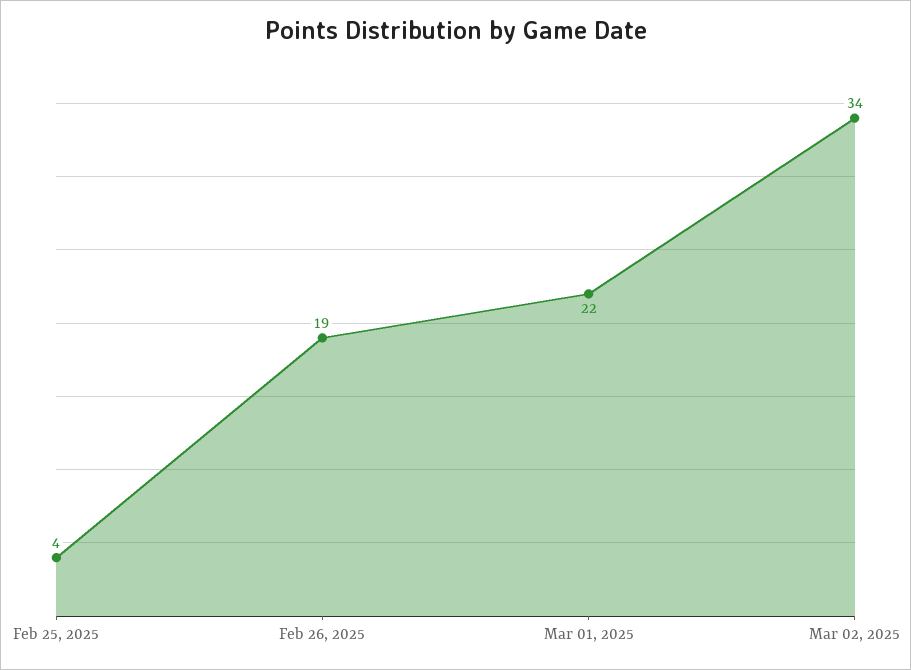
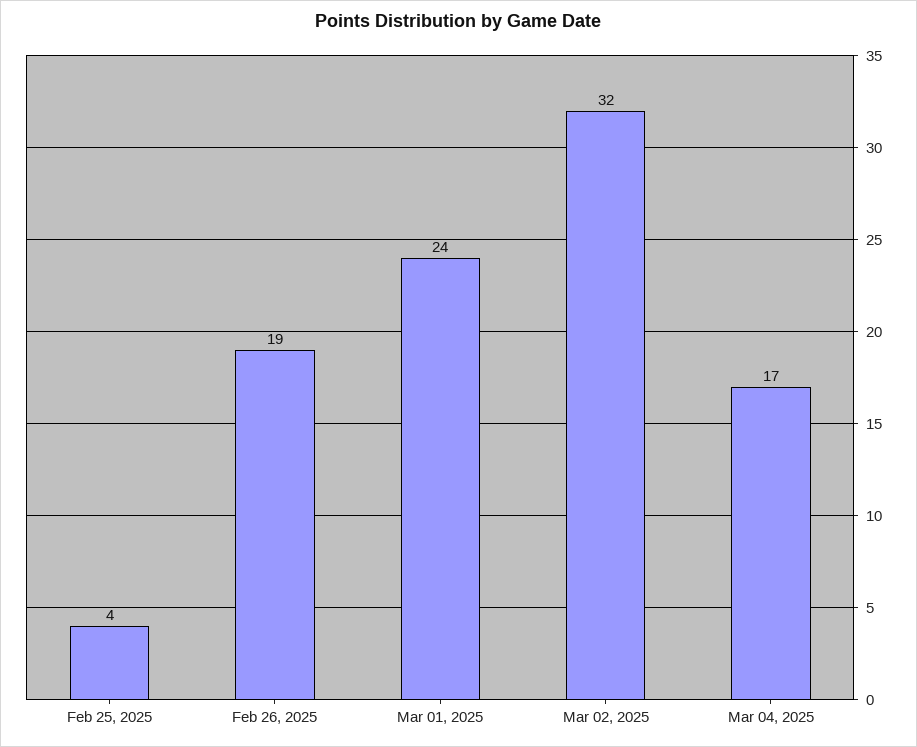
Mar 01, 2025: 22 -> 24
Mar 02, 2025: 34 -> 32
Mar 04, 2025: none -> 17

